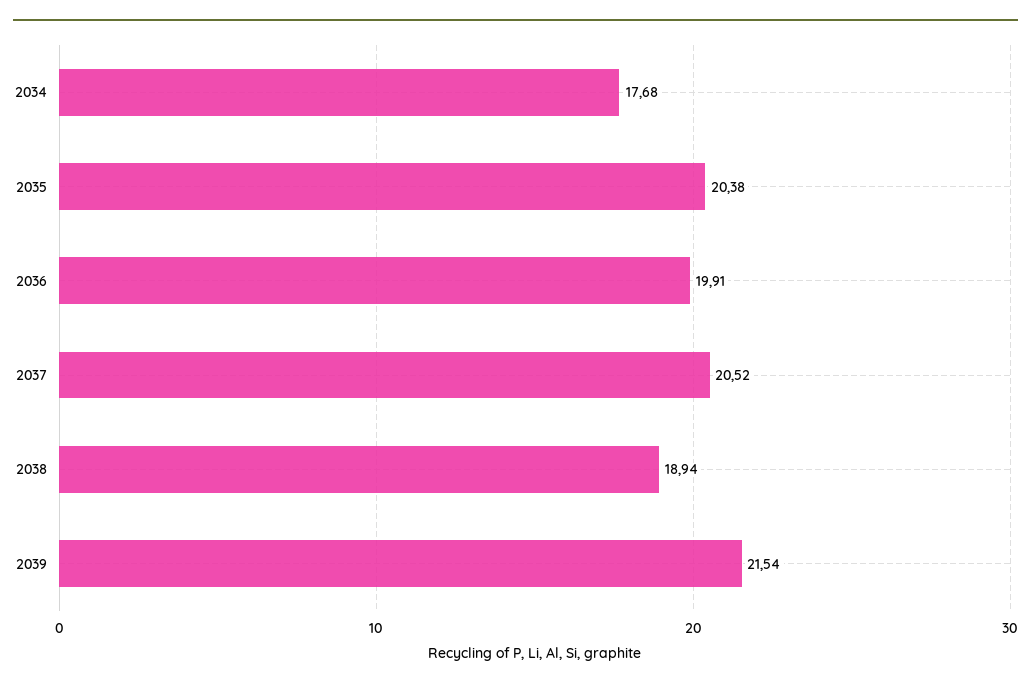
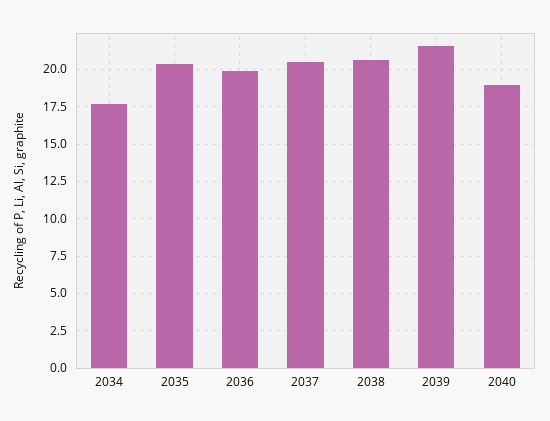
2038: 18.94 -> 20.5
2040: none -> 19

